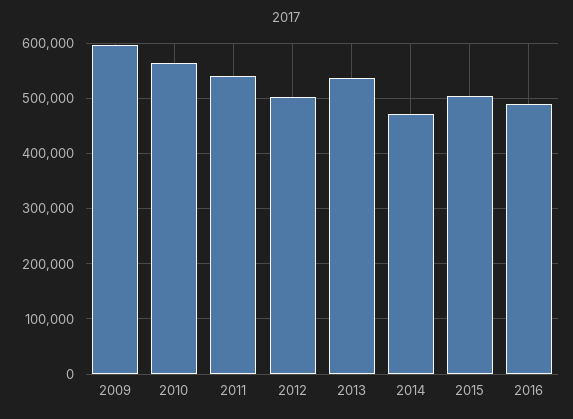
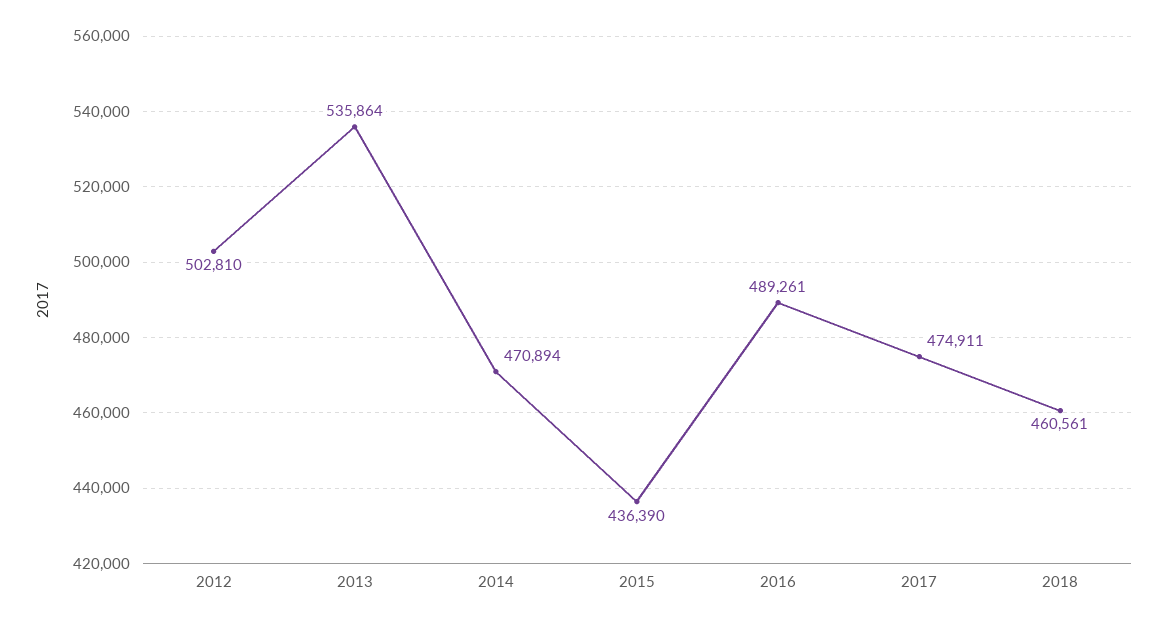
2009: 600000 -> none
2010: 560000 -> none
2011: 540000 -> none
2015: 500000 -> 436390
2017: none -> 474911
2018: none -> 460561

